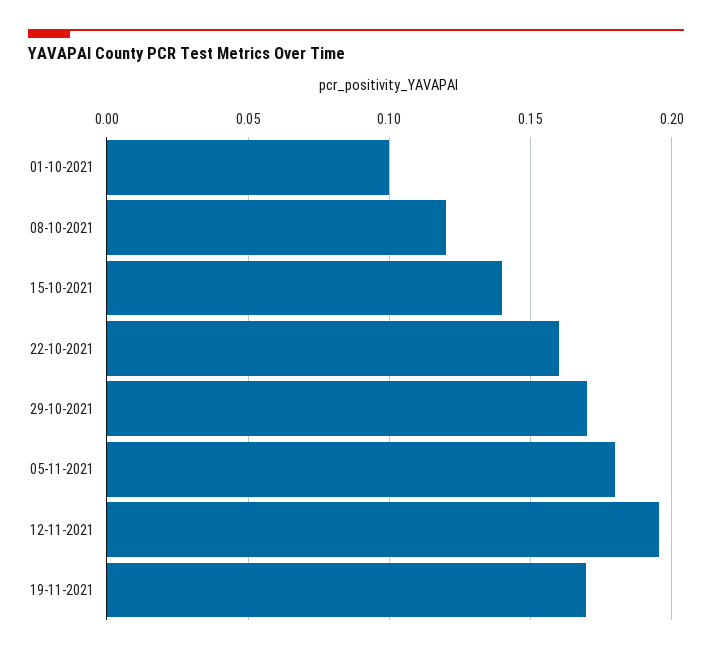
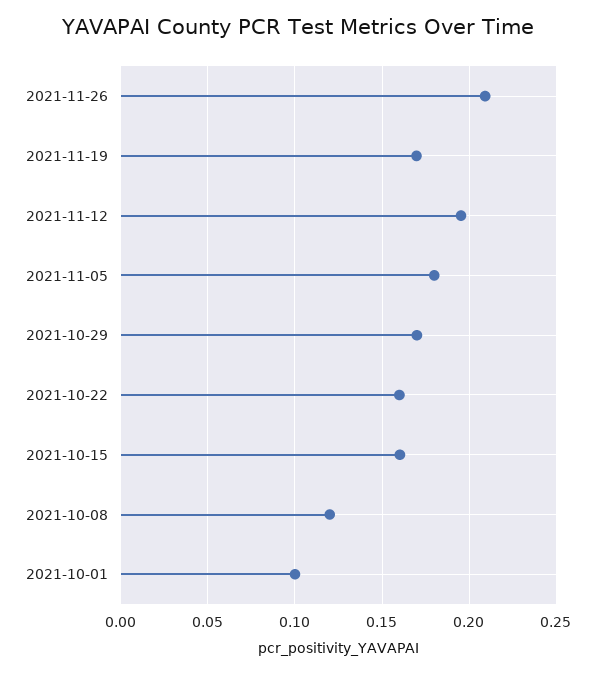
15-10-2021: 0.14 -> 0.16
2021-11-26: none -> 0.21

